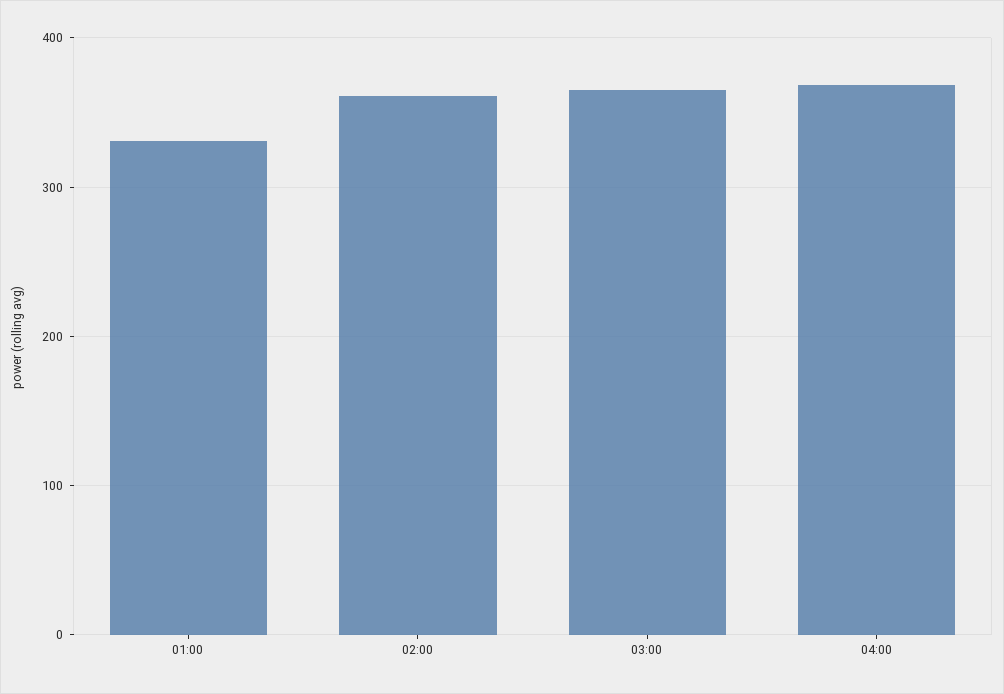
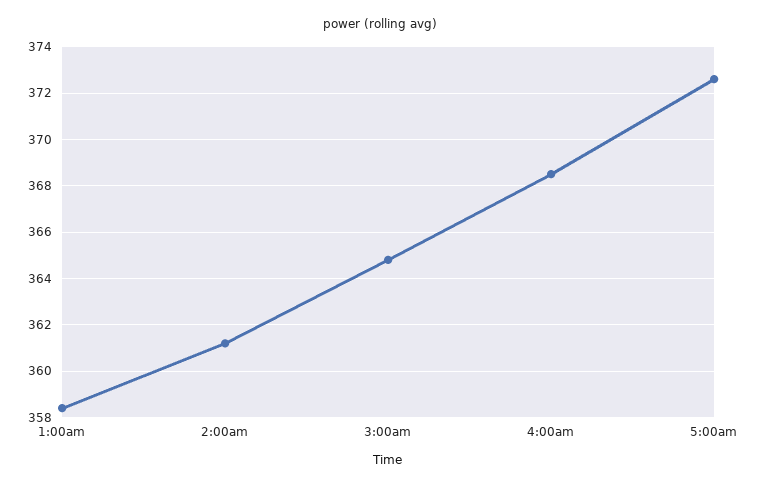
01:00: 330 -> 358.5
5:00am: none -> 372.5

